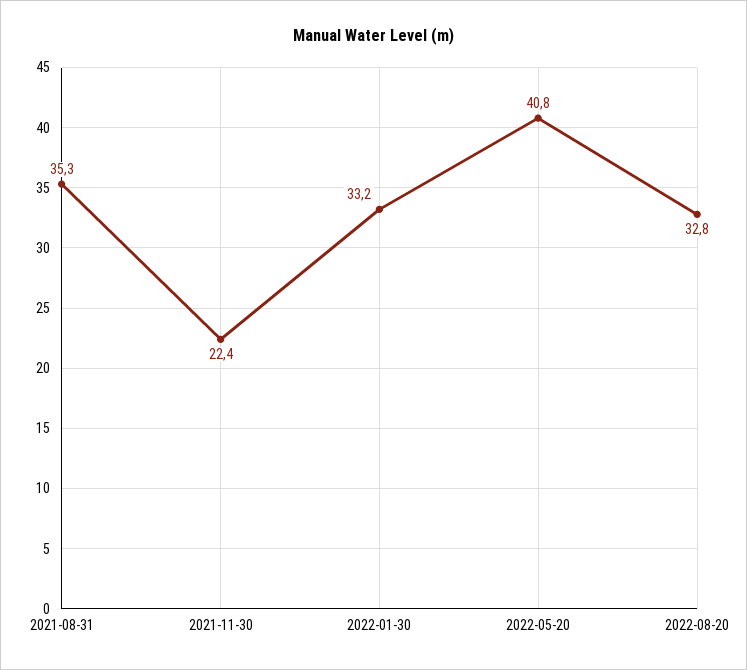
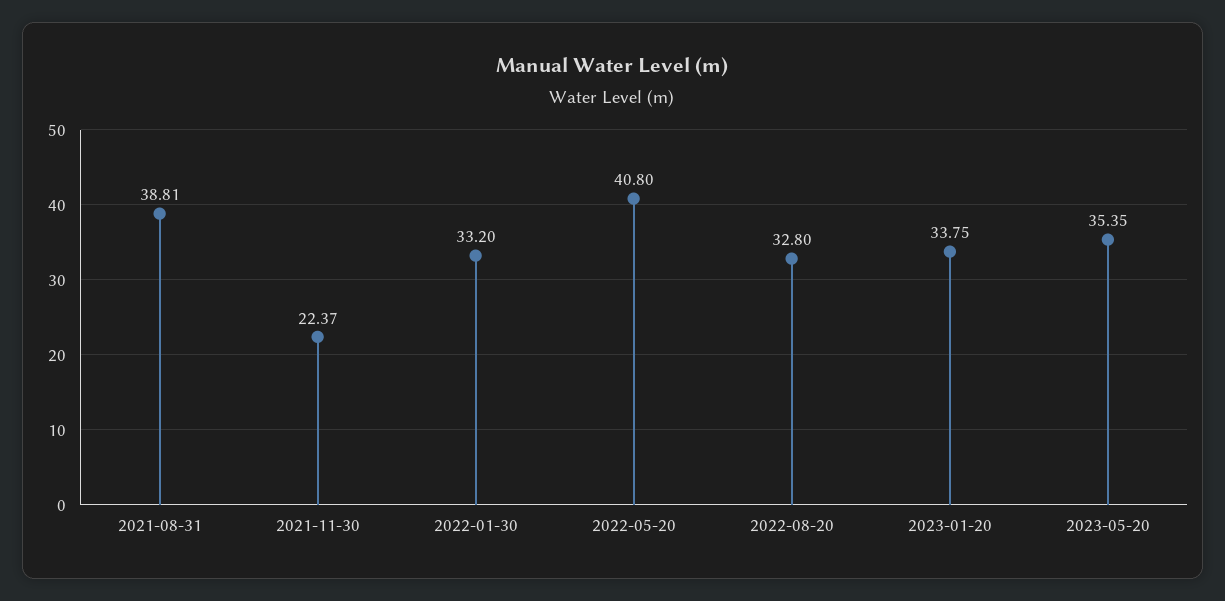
2021-08-31: 35.3 -> 38.81
2023-01-20: none -> 33.75
2023-05-20: none -> 35.35

